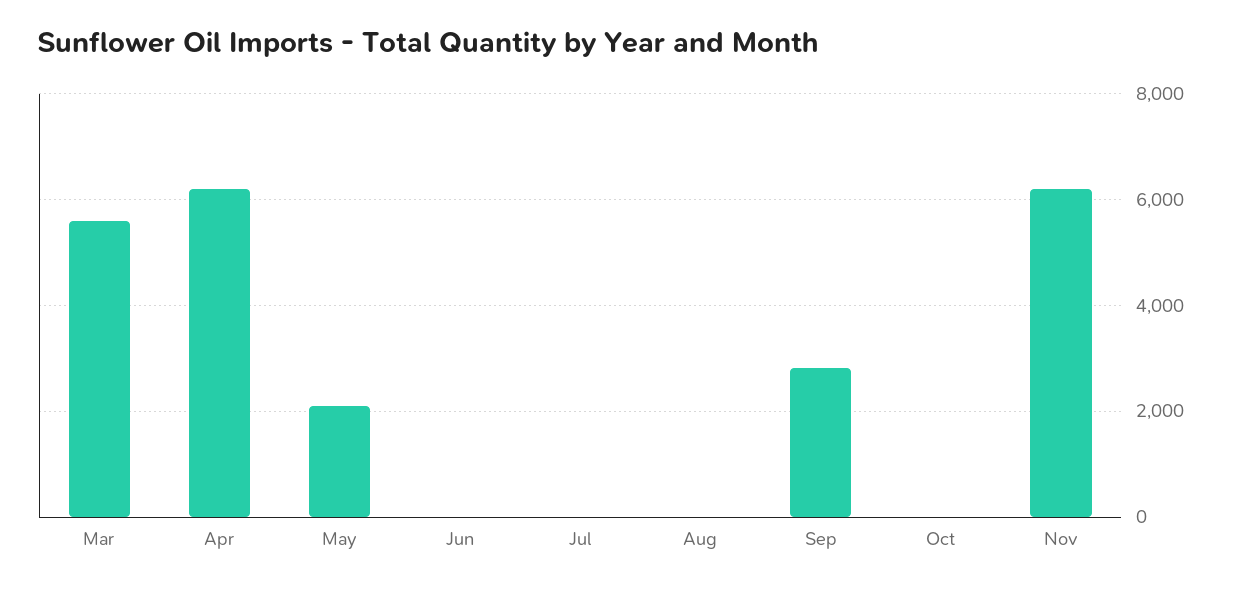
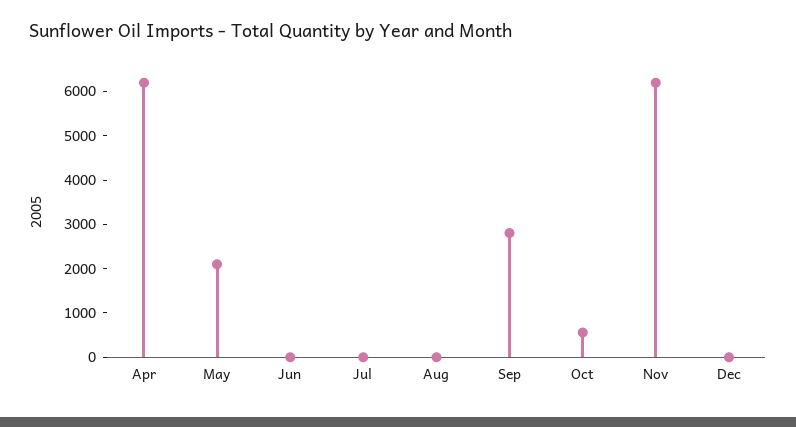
Mar: 5600 -> none
Oct: 0 -> 600
Dec: none -> 0

